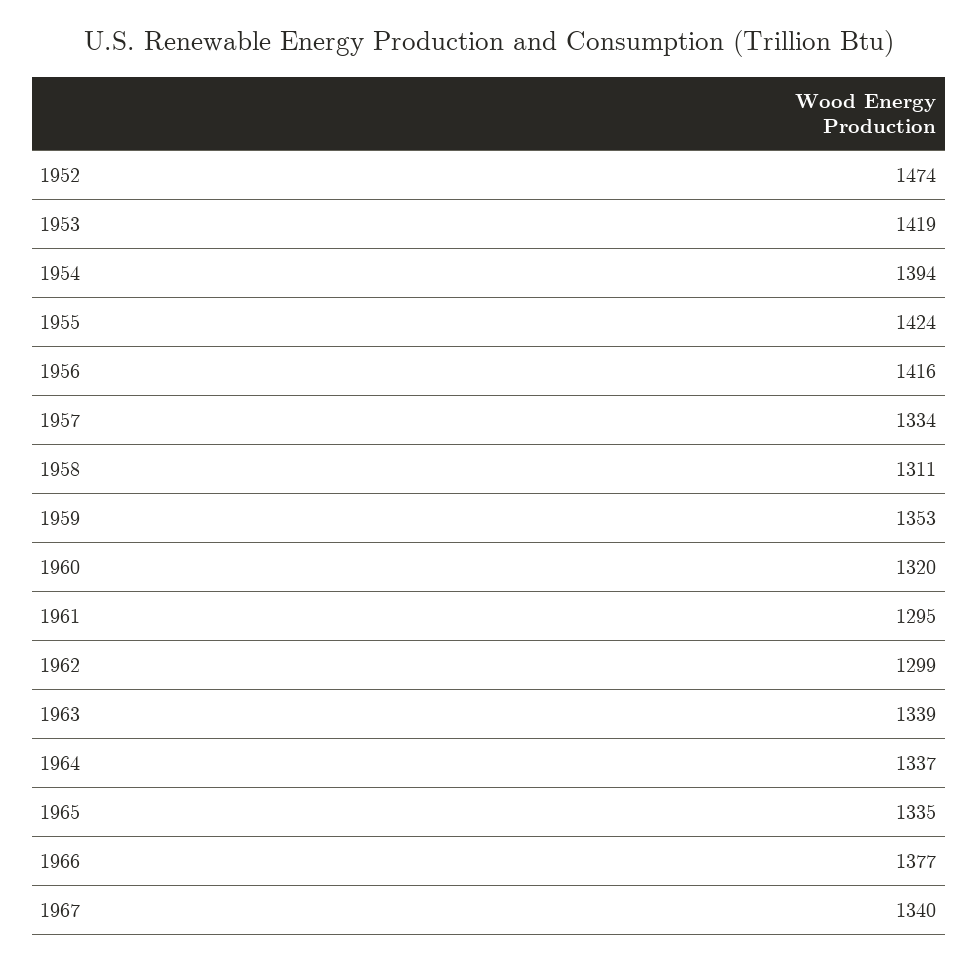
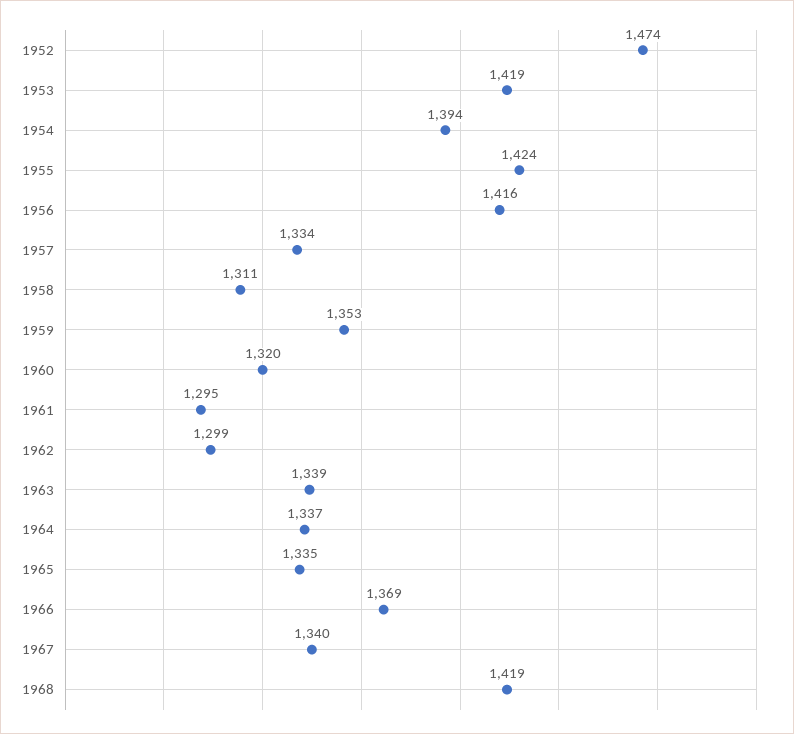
1966: 1377 -> 1369
1968: none -> 1419

